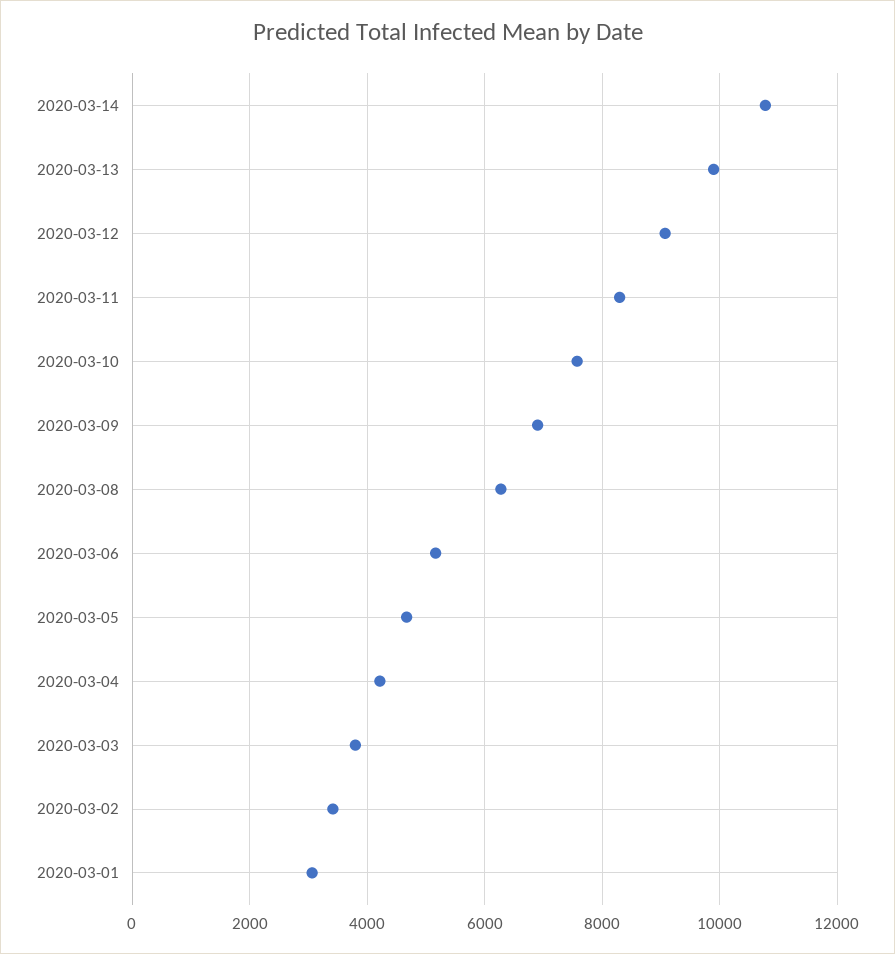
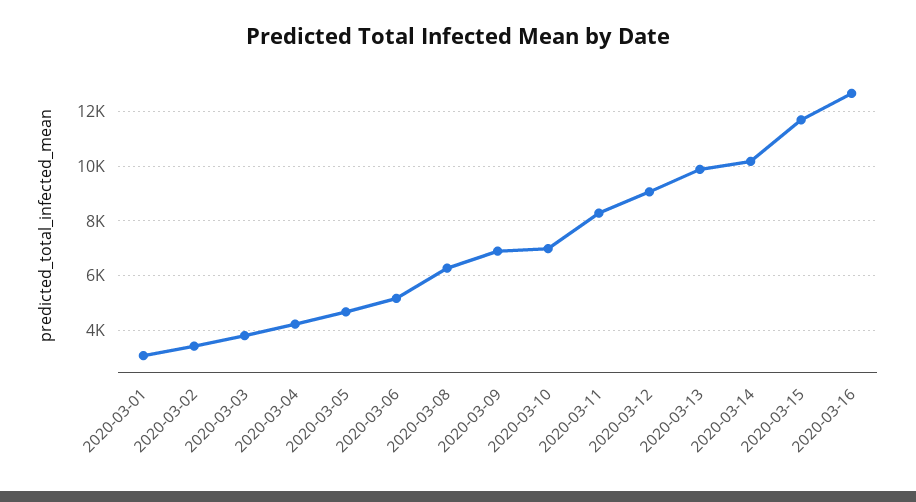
2020-03-14: 10800 -> 10250
2020-03-10: 7600 -> 7000
2020-03-15: none -> 11750
2020-03-16: none -> 12750

